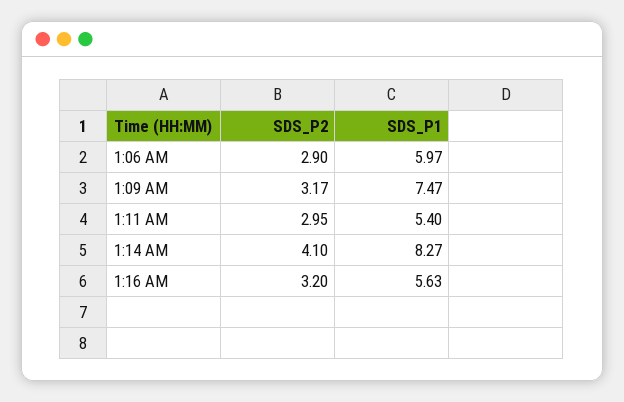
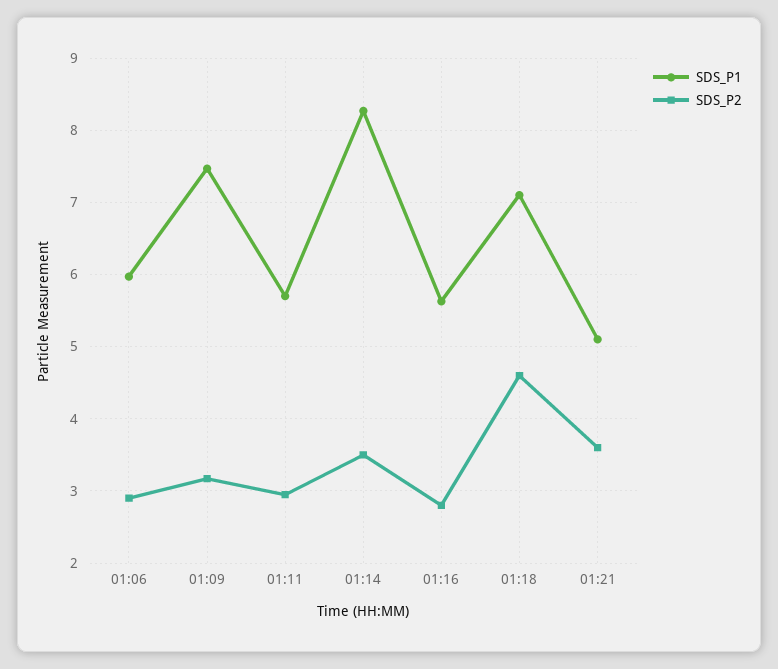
SDS_P1, 1:11 AM: 5.4 -> 5.7
SDS_P2, 1:14 AM: 4.1 -> 3.5
SDS_P2, 1:16 AM: 3.2 -> 2.8
SDS_P1, 01:18: none -> 7.1
SDS_P2, 01:18: none -> 4.6
SDS_P1, 01:21: none -> 5.1
SDS_P2, 01:21: none -> 3.6

